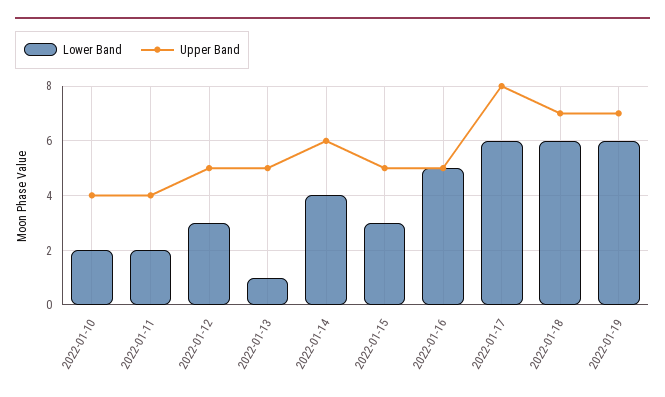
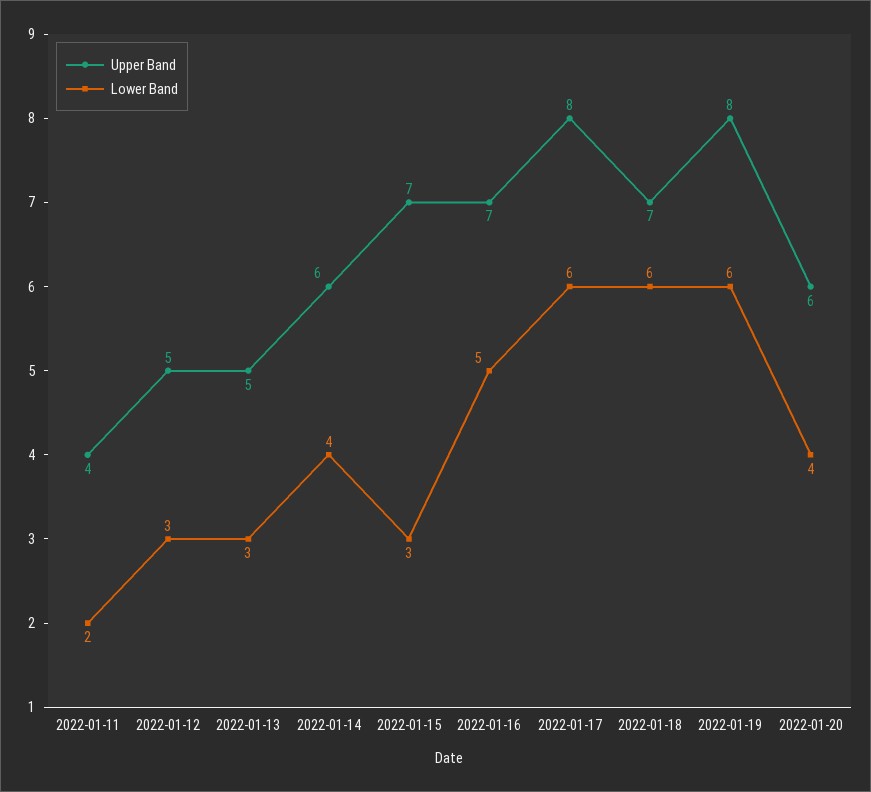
Lower Band, 2022-01-10: 2 -> none
Upper Band, 2022-01-10: 4 -> none
Lower Band, 2022-01-13: 1 -> 3
Upper Band, 2022-01-15: 5 -> 7
Upper Band, 2022-01-16: 5 -> 7
Upper Band, 2022-01-19: 7 -> 8
Upper Band, 2022-01-20: none -> 6
Lower Band, 2022-01-20: none -> 4

